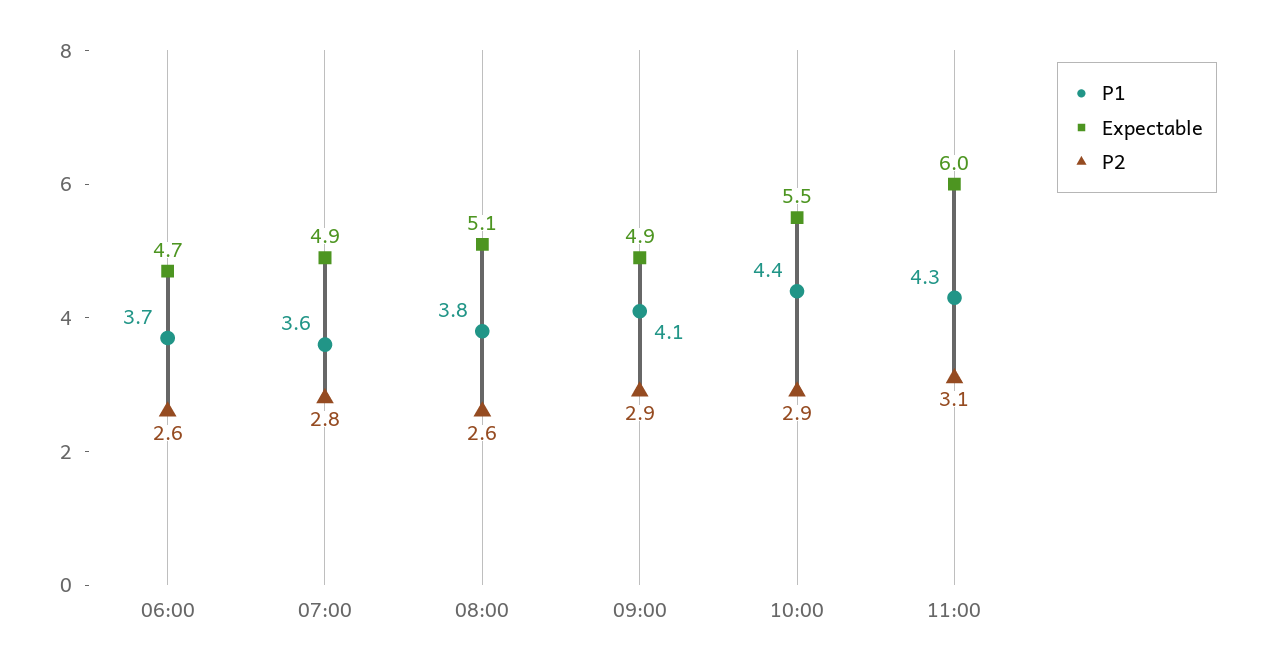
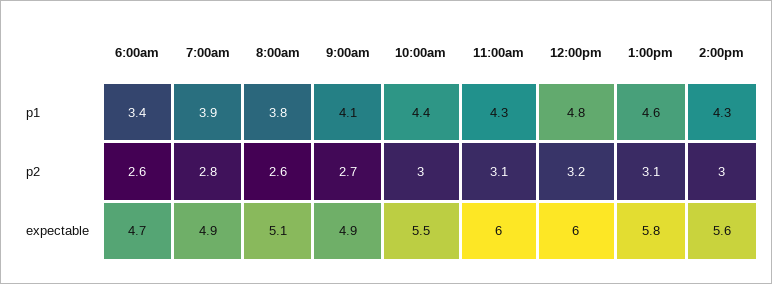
P1, 06:00: 3.7 -> 3.4
P1, 07:00: 3.6 -> 3.9
P2, 09:00: 2.9 -> 2.7
P2, 10:00: 2.9 -> 3
P1, 12:00pm: none -> 4.8
P1, 1:00pm: none -> 4.6
P1, 2:00pm: none -> 4.3
P2, 12:00pm: none -> 3.2
P2, 1:00pm: none -> 3.1
P2, 2:00pm: none -> 3
Expectable, 12:00pm: none -> 6
Expectable, 1:00pm: none -> 5.8
Expectable, 2:00pm: none -> 5.6

